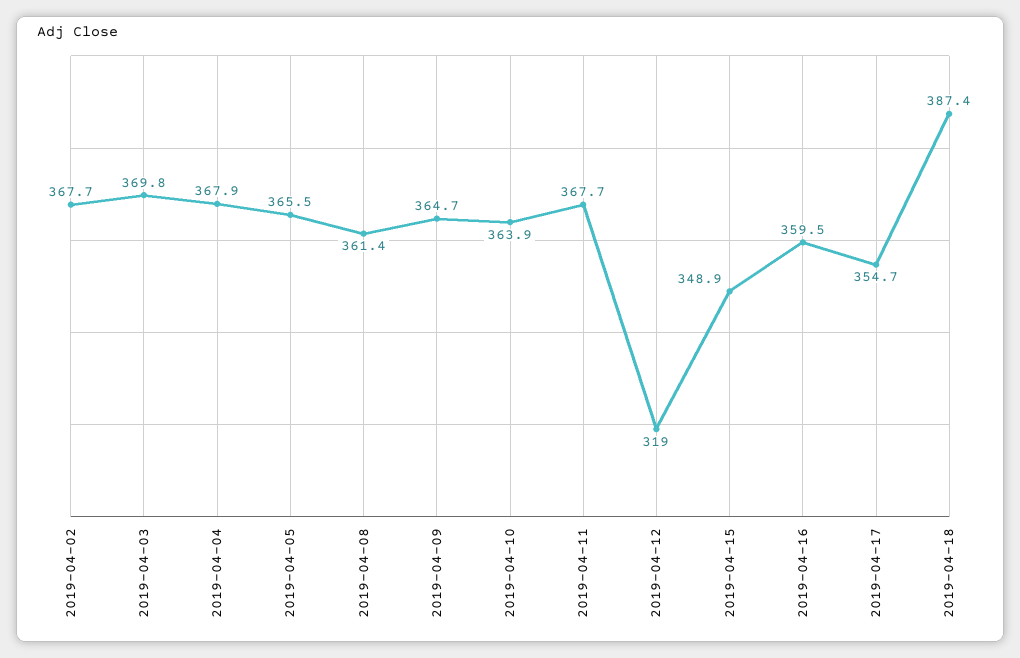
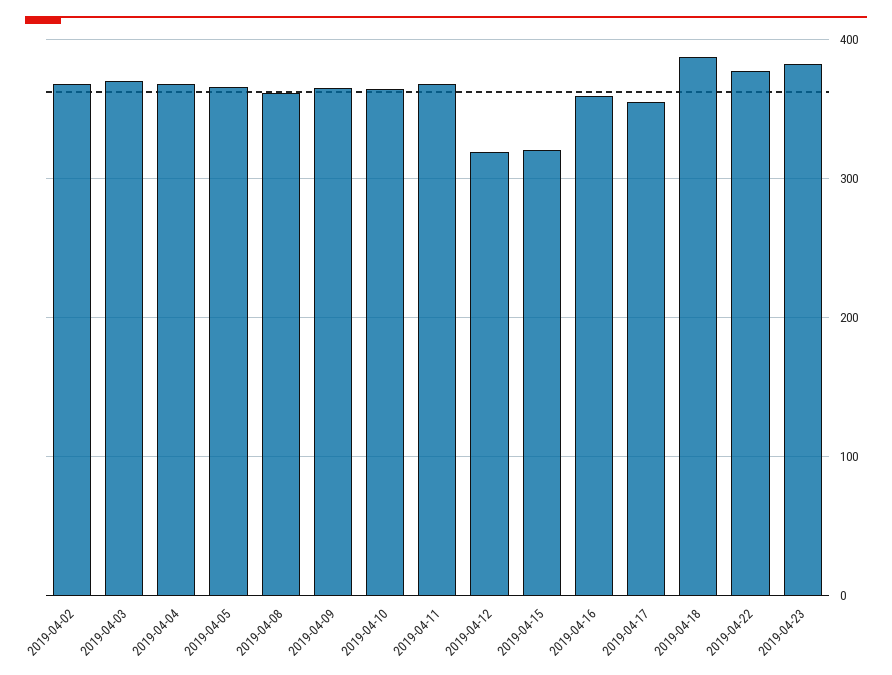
2019-04-15: 348.9 -> 320
2019-04-22: none -> 380
2019-04-23: none -> 380

